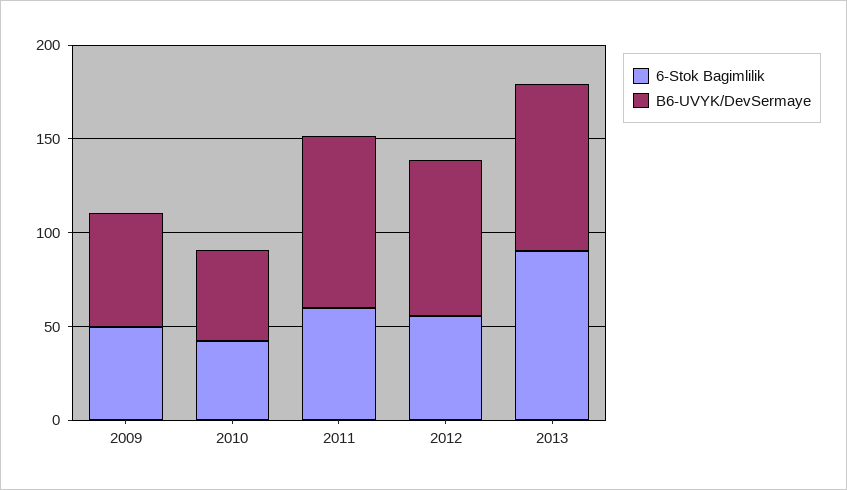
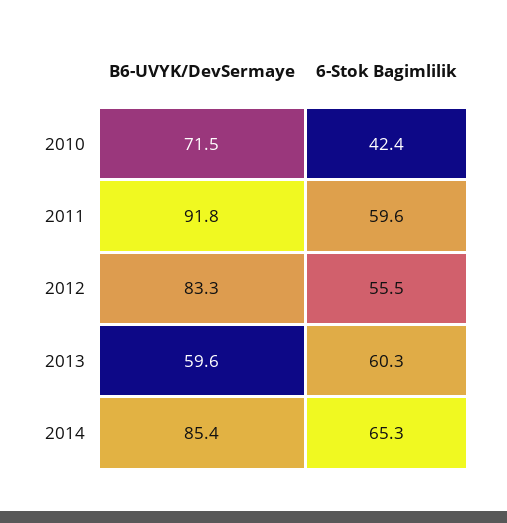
6-Stok Bagimlilik, 2009: 50 -> none
B6-UVYK/DevSermaye, 2009: 60 -> none
B6-UVYK/DevSermaye, 2010: 50 -> 71.5
6-Stok Bagimlilik, 2013: 90 -> 60.3
B6-UVYK/DevSermaye, 2013: 90 -> 59.6
B6-UVYK/DevSermaye, 2014: none -> 85.4
6-Stok Bagimlilik, 2014: none -> 65.3

